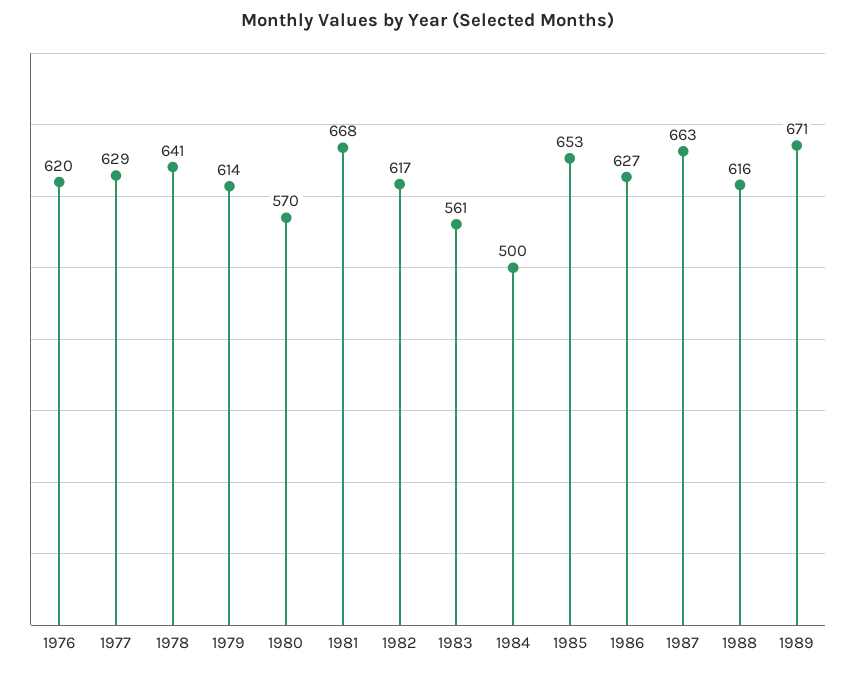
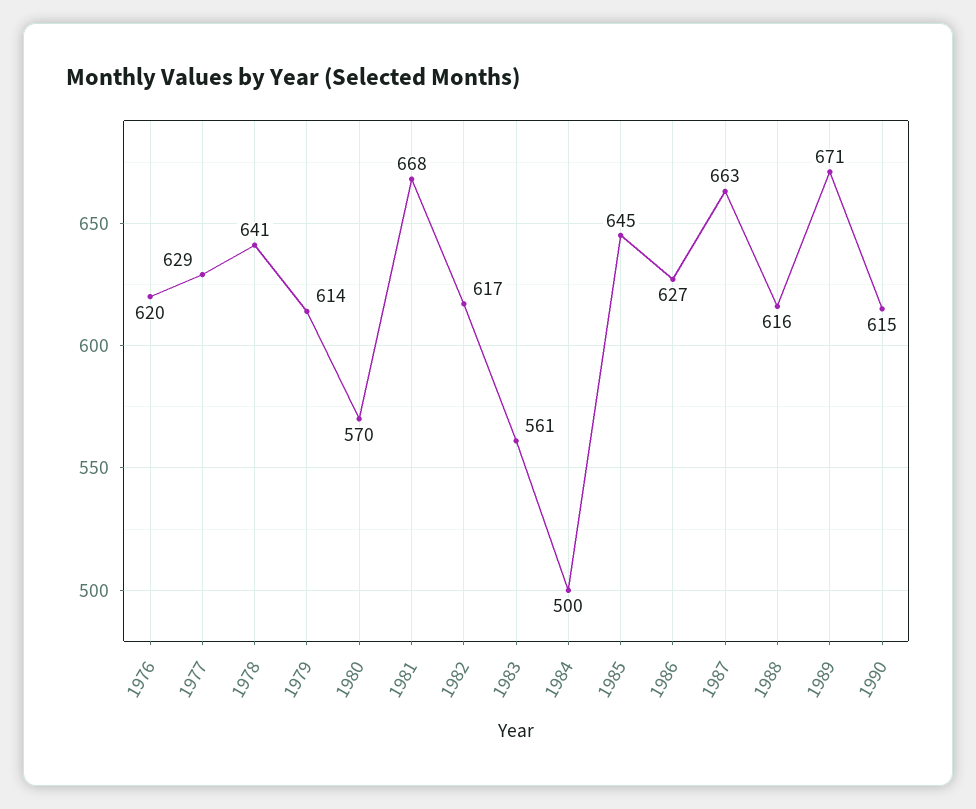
1985: 653 -> 645
1990: none -> 615

